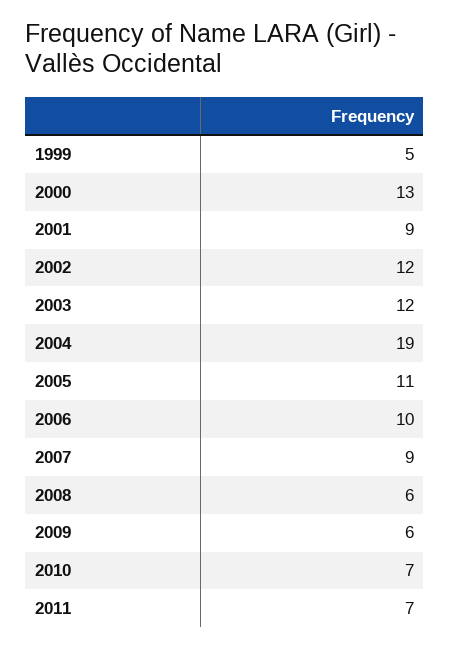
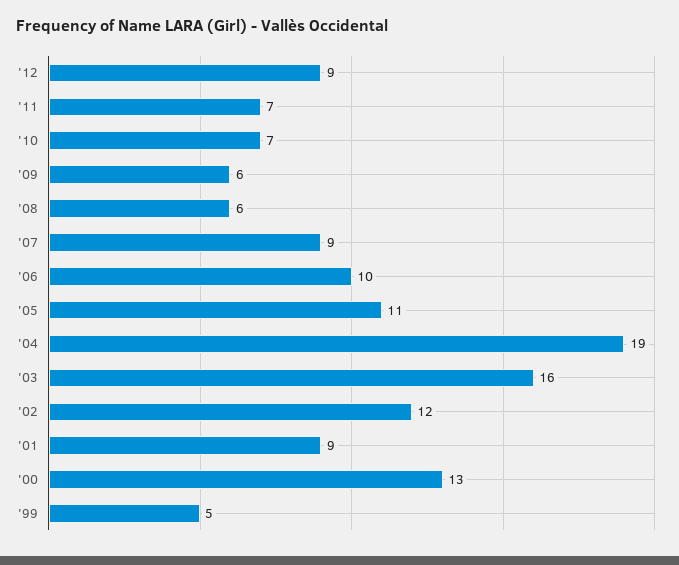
2003: 12 -> 16
'12: none -> 9

